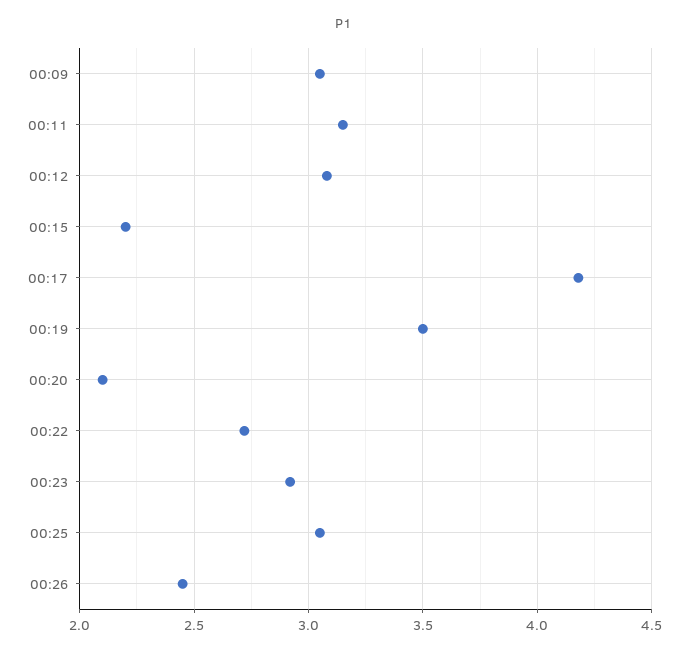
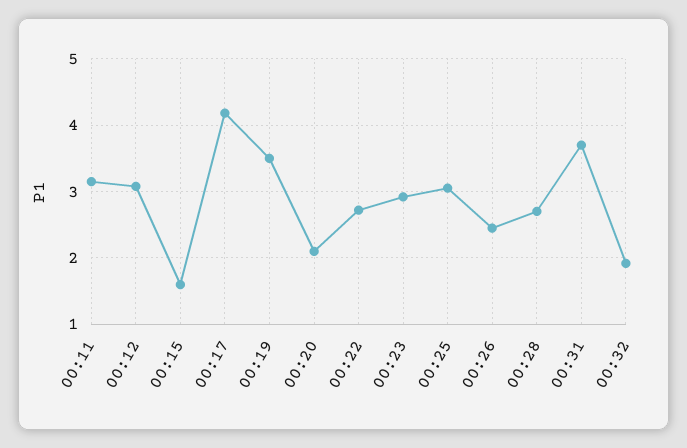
00:09: 3.05 -> none
00:15: 2.2 -> 1.6
00:28: none -> 2.7
00:31: none -> 3.7
00:32: none -> 1.9

